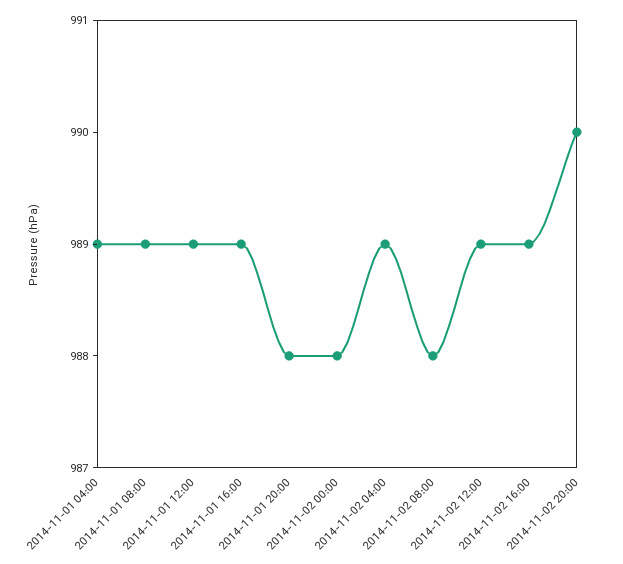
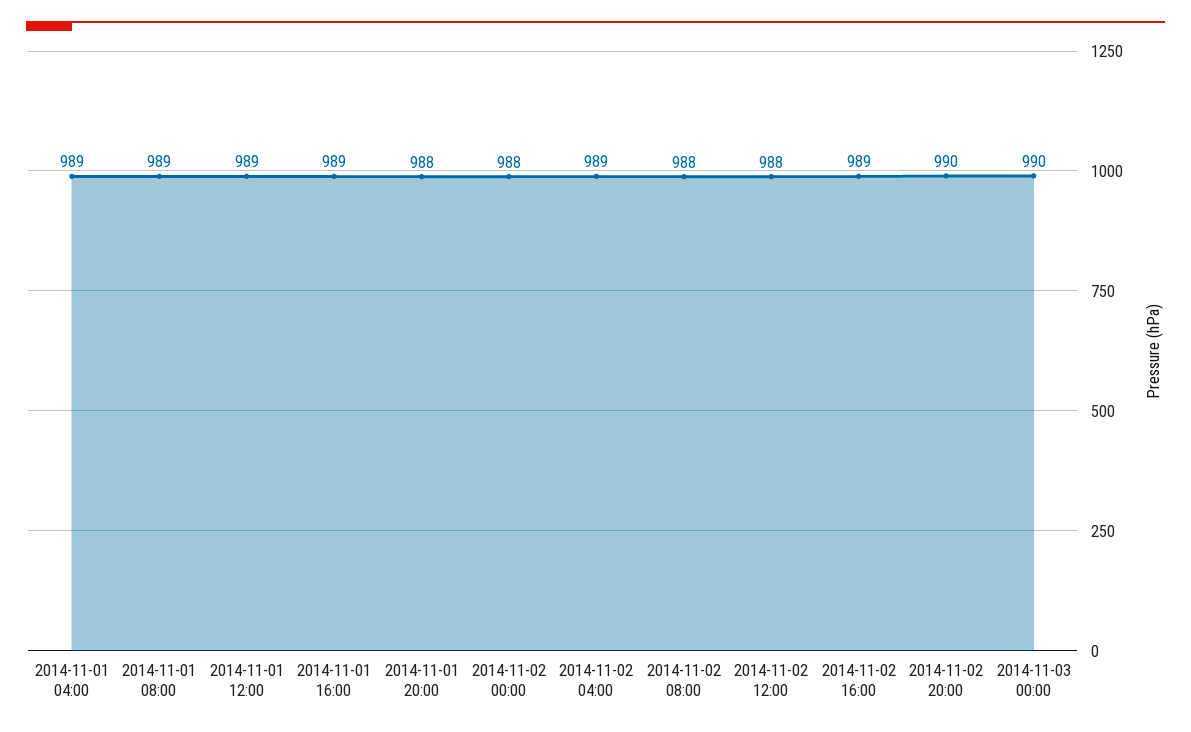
2014-11-02 12:00: 989 -> 988
2014-11-03 00:00: none -> 990

